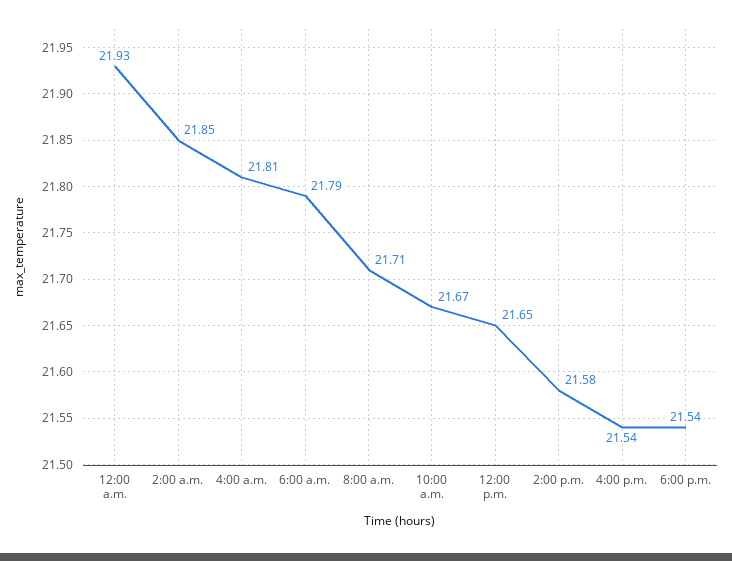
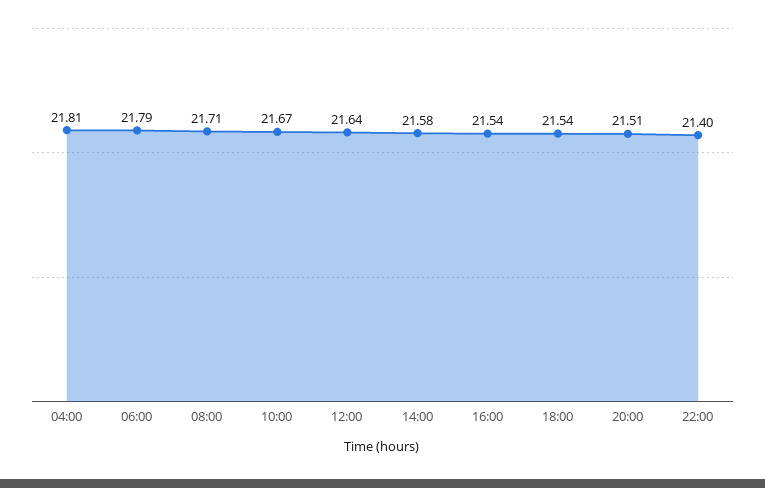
12:00 a.m.: 21.93 -> none
2:00 a.m.: 21.85 -> none
12:00 p.m.: 21.65 -> 21.64
20:00: none -> 21.51
22:00: none -> 21.4

